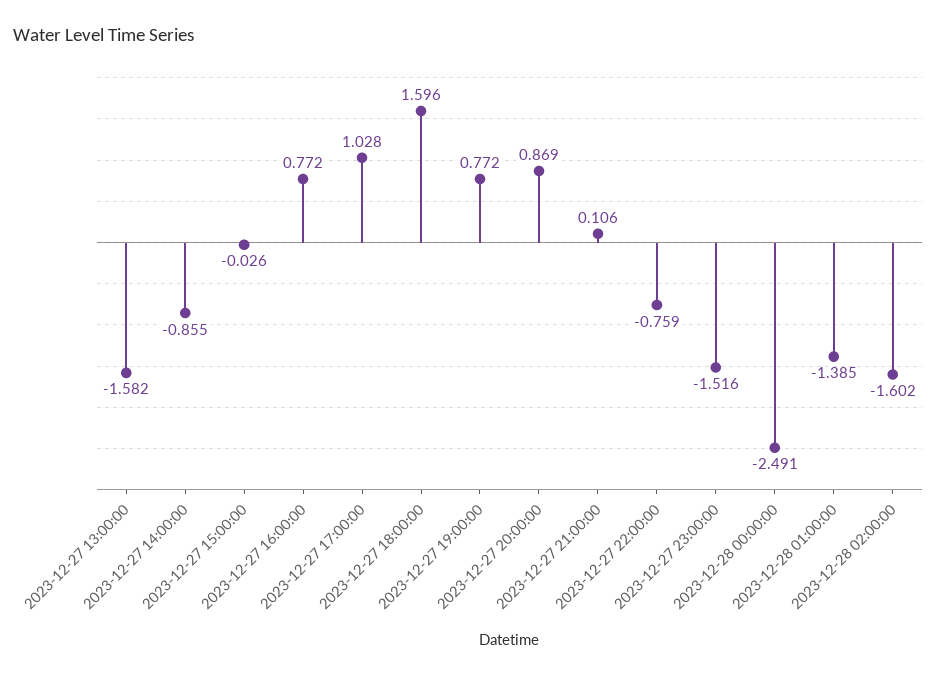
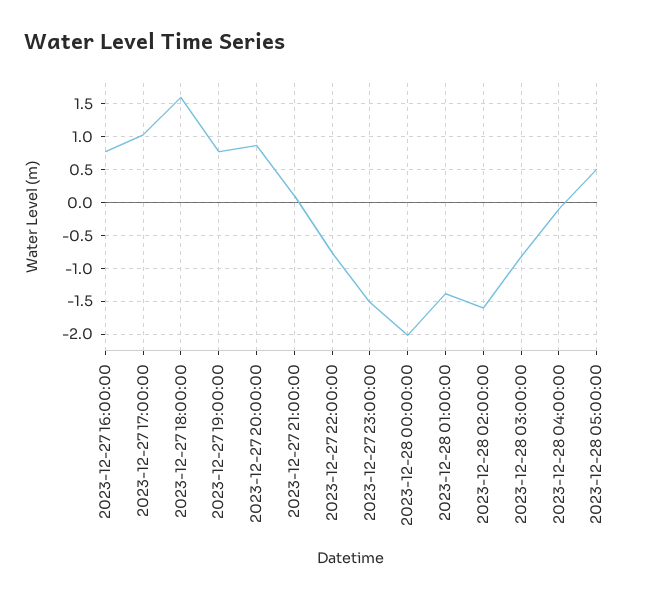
2023-12-27 13:00:00: -1.582 -> none
2023-12-27 14:00:00: -0.855 -> none
2023-12-27 15:00:00: -0.026 -> none
2023-12-28 00:00:00: -2.491 -> -2
2023-12-28 03:00:00: none -> -0.8
2023-12-28 04:00:00: none -> -0.1
2023-12-28 05:00:00: none -> 0.5

